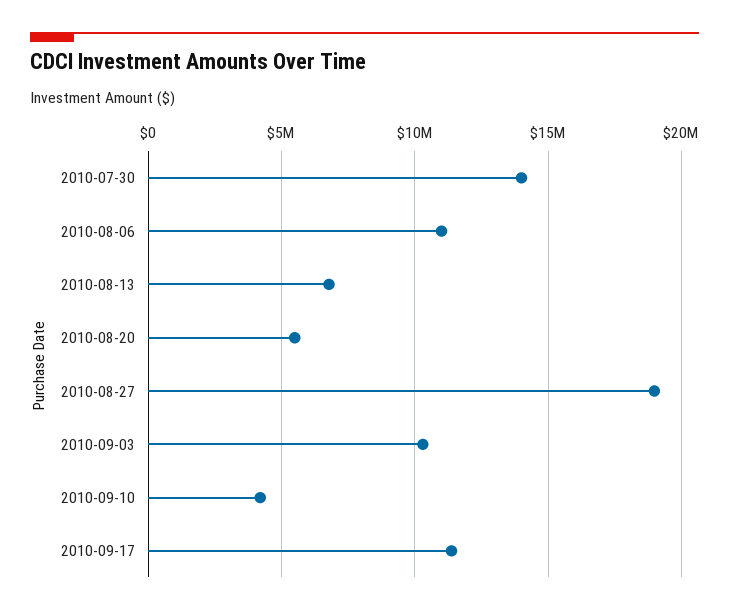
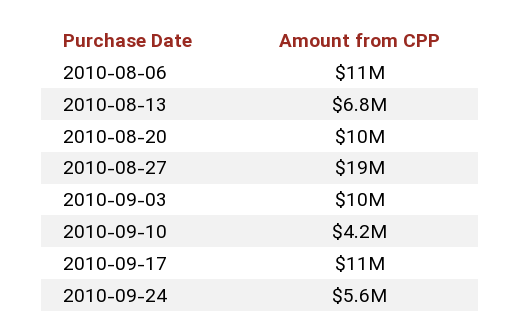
2010-07-30: 14000000 -> none
2010-08-20: 5500000 -> 10000000
2010-09-24: none -> 5600000

